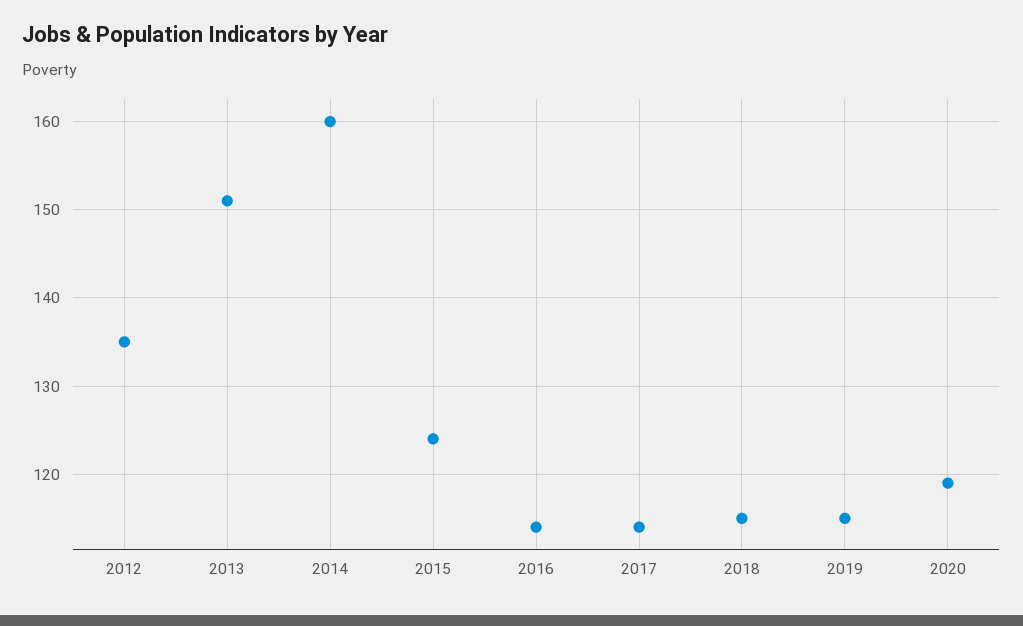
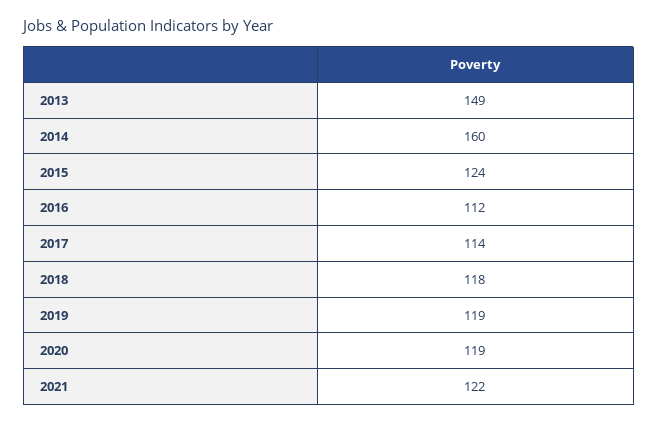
2012: 135 -> none
2013: 151 -> 149
2016: 114 -> 112
2018: 115 -> 118
2019: 115 -> 119
2021: none -> 122

